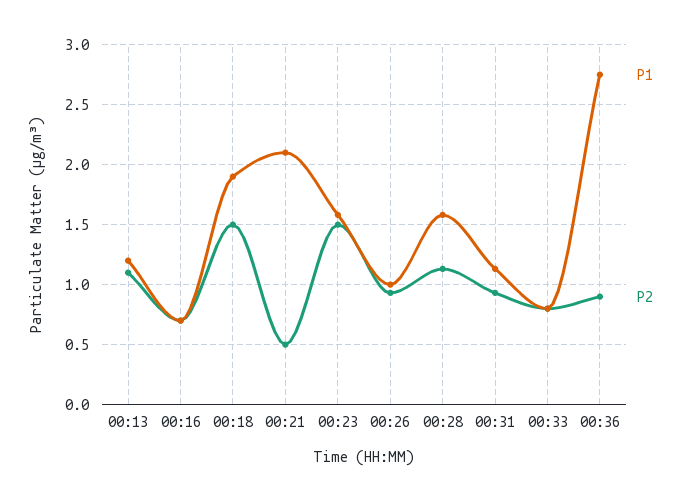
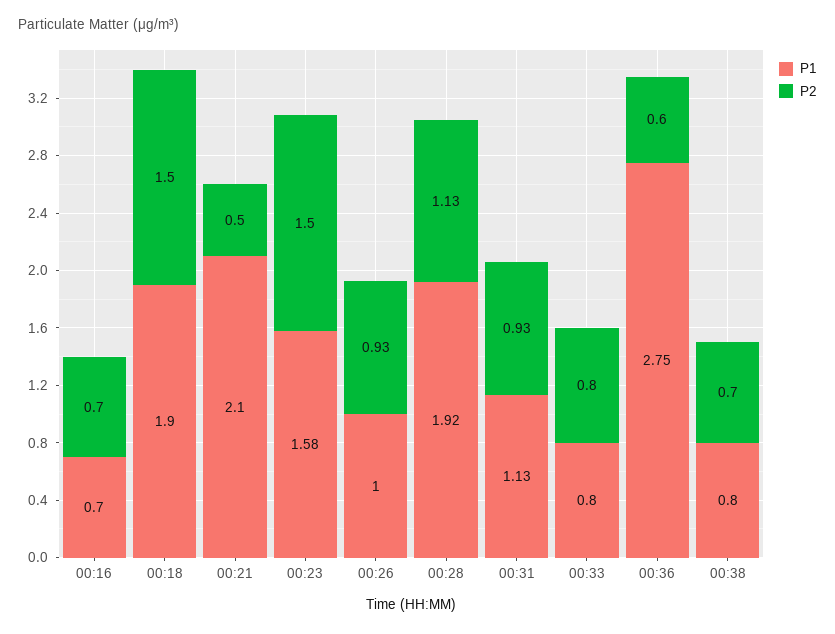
P1, 00:13: 1.2 -> none
P2, 00:13: 1.1 -> none
P1, 00:28: 1.6 -> 1.92
P2, 00:36: 0.9 -> 0.6
P1, 00:38: none -> 0.8
P2, 00:38: none -> 0.7

